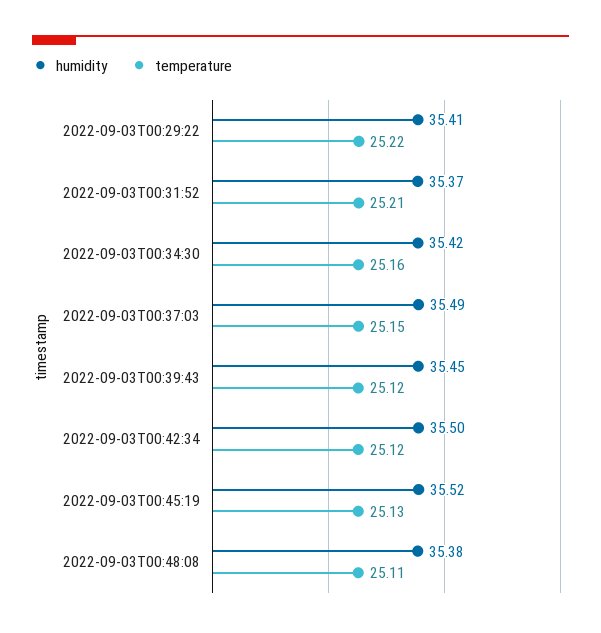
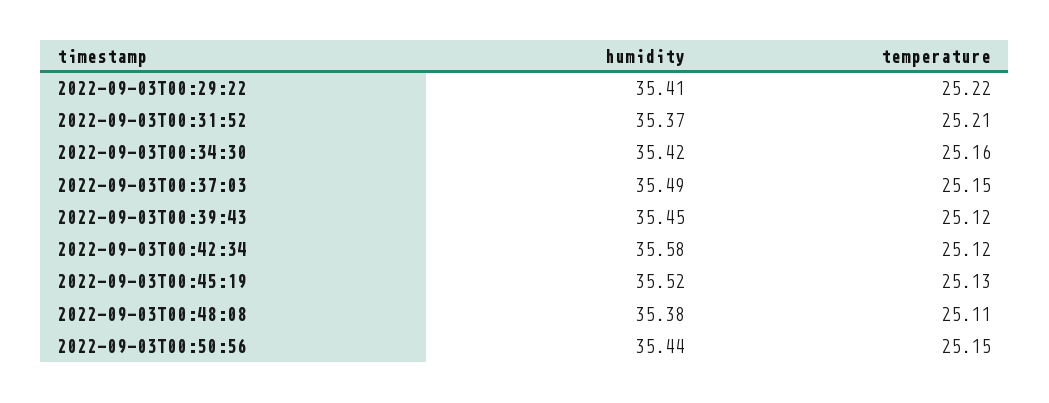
humidity, 2022-09-03T00:42:34: 35.5 -> 35.58
humidity, 2022-09-03T00:50:56: none -> 35.44
temperature, 2022-09-03T00:50:56: none -> 25.15

